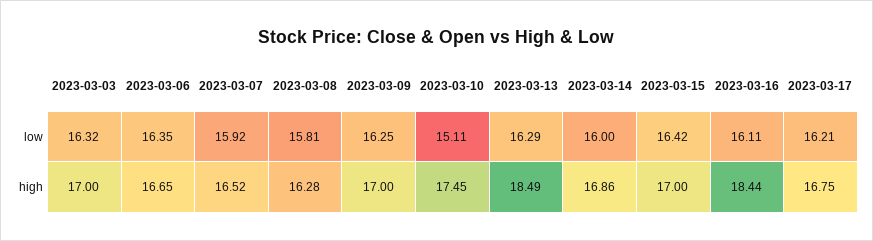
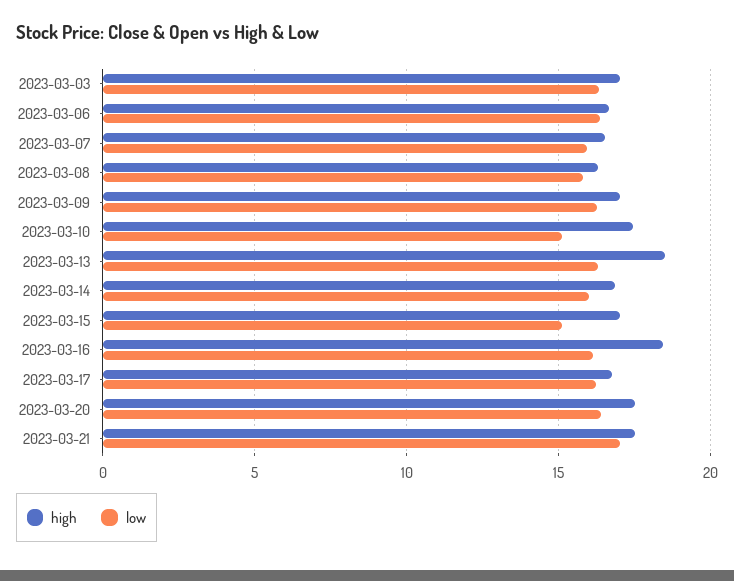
low, 2023-03-15: 16.42 -> 15
high, 2023-03-20: none -> 17.5
low, 2023-03-20: none -> 16.5
high, 2023-03-21: none -> 17.5
low, 2023-03-21: none -> 17

